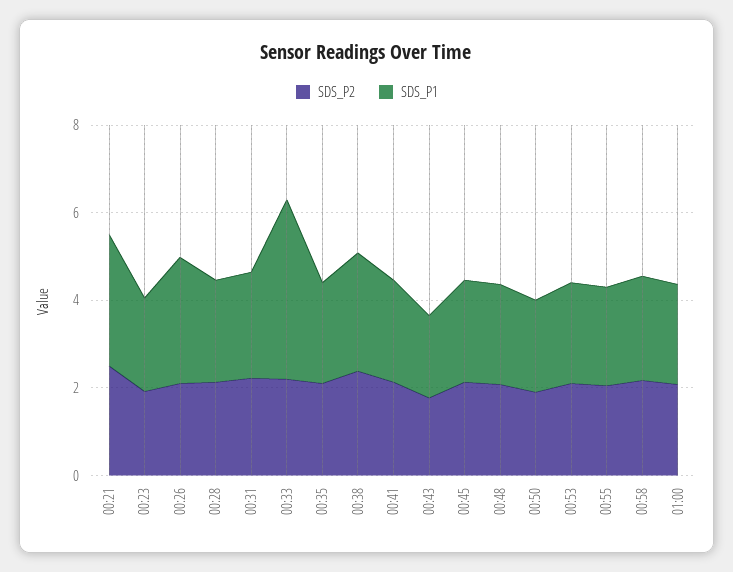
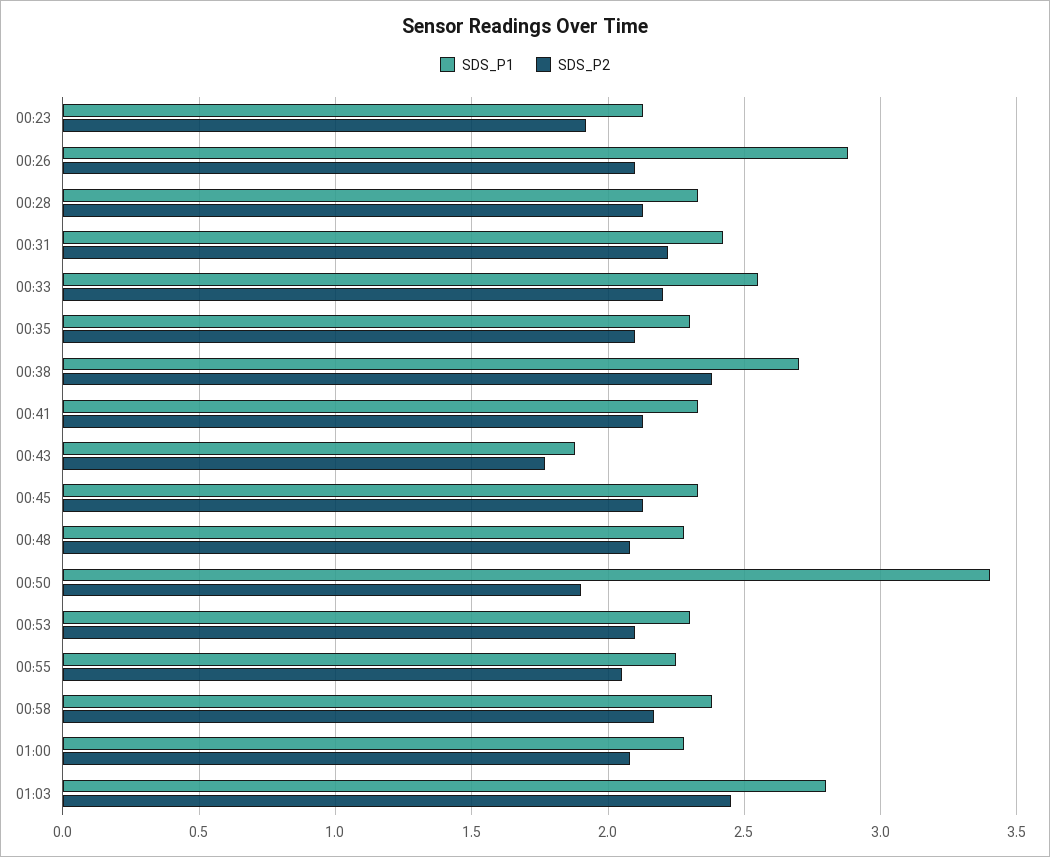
SDS_P2, 00:21: 2.5 -> none
SDS_P1, 00:21: 3 -> none
SDS_P1, 00:33: 4 -> 2.55
SDS_P1, 00:50: 2 -> 3.4
SDS_P1, 01:03: none -> 2.8
SDS_P2, 01:03: none -> 2.45

